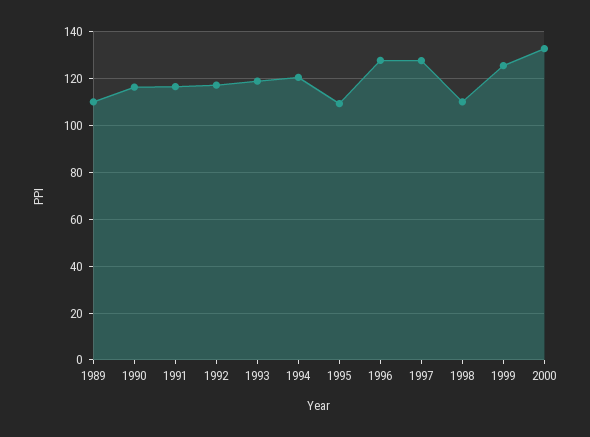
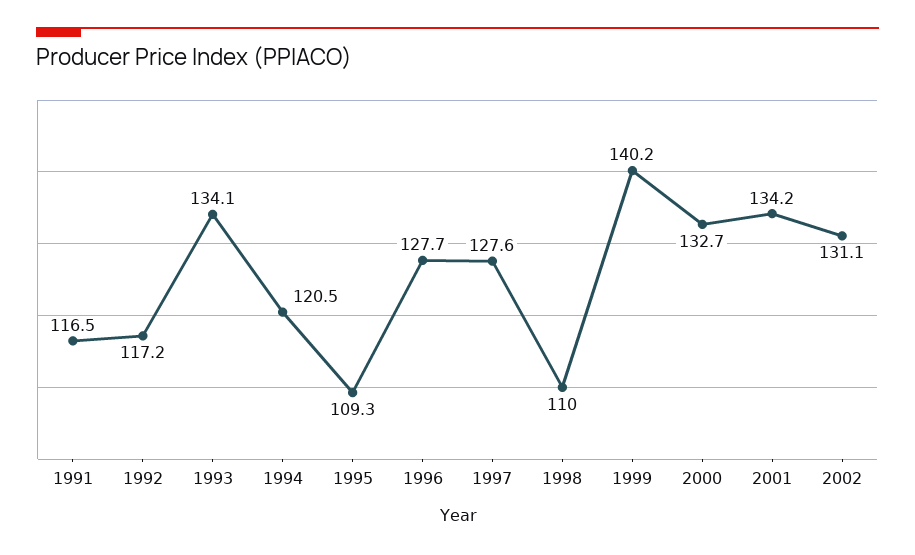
1989: 110 -> none
1990: 115 -> none
1993: 120 -> 134.1
1999: 125 -> 140.2
2001: none -> 134.2
2002: none -> 131.1

